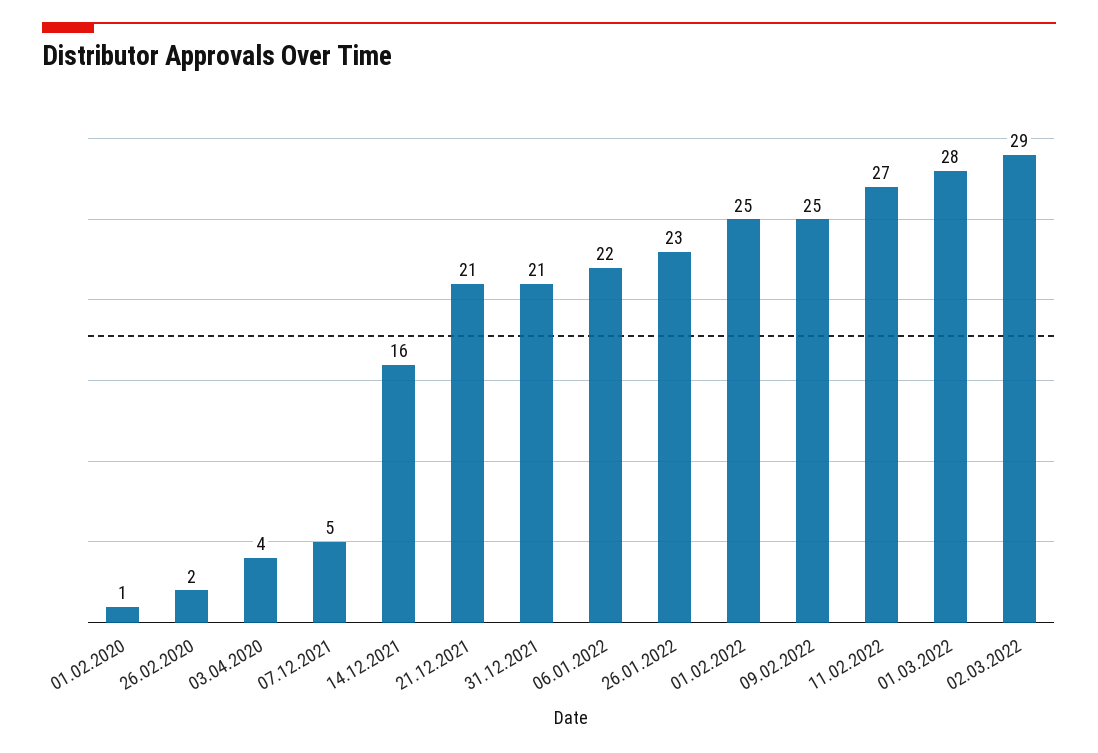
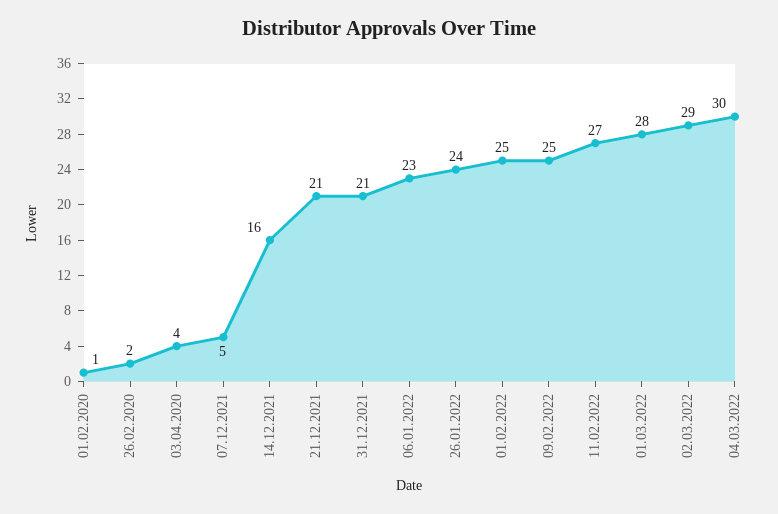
06.01.2022: 22 -> 23
26.01.2022: 23 -> 24
04.03.2022: none -> 30

